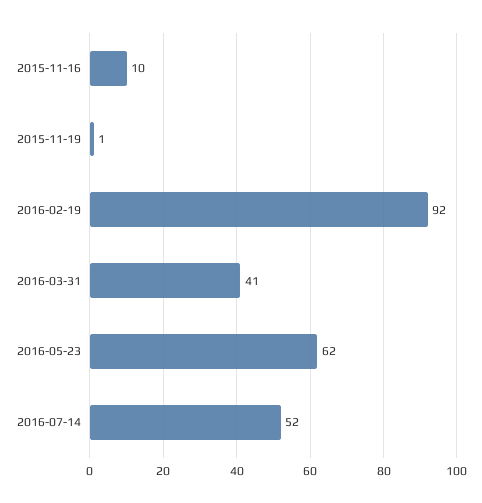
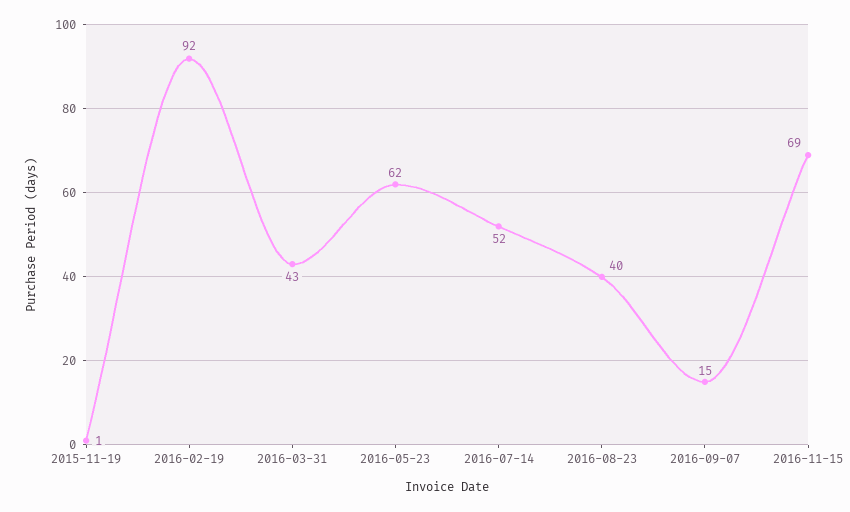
2015-11-16: 10 -> none
2016-03-31: 41 -> 43
2016-08-23: none -> 40
2016-09-07: none -> 15
2016-11-15: none -> 69

